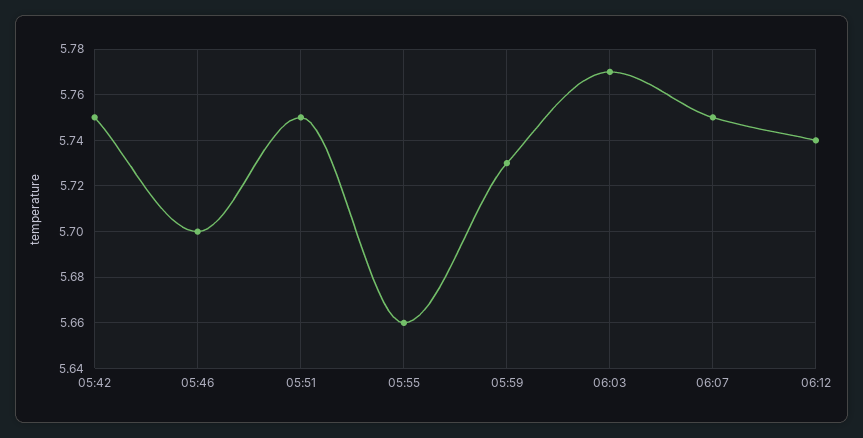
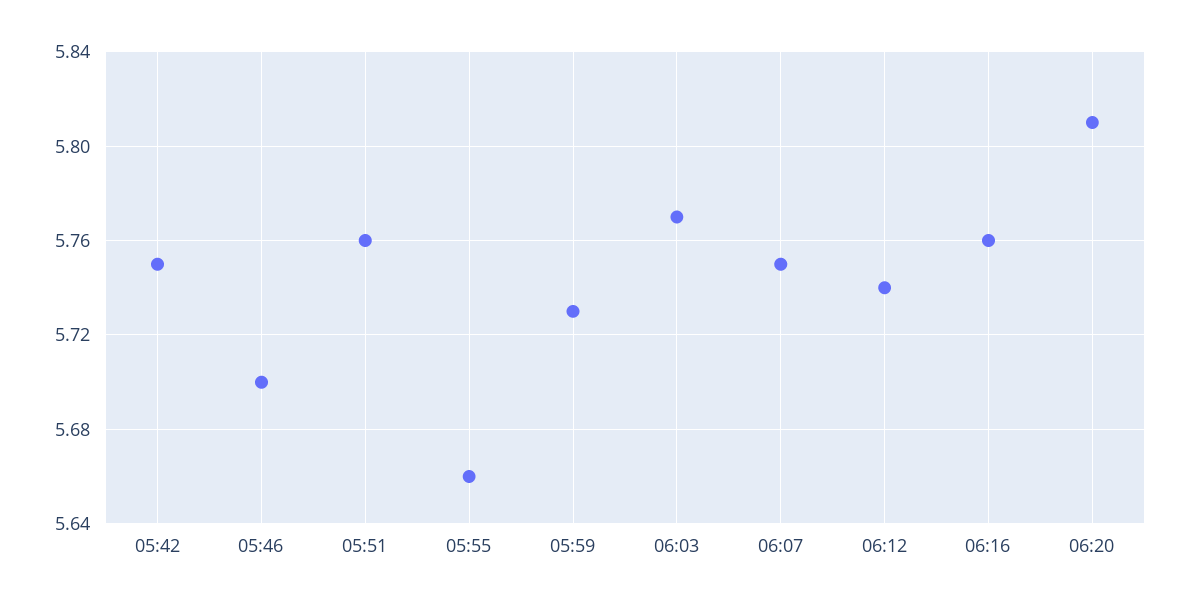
05:51: 5.75 -> 5.76
06:16: none -> 5.76
06:20: none -> 5.81

